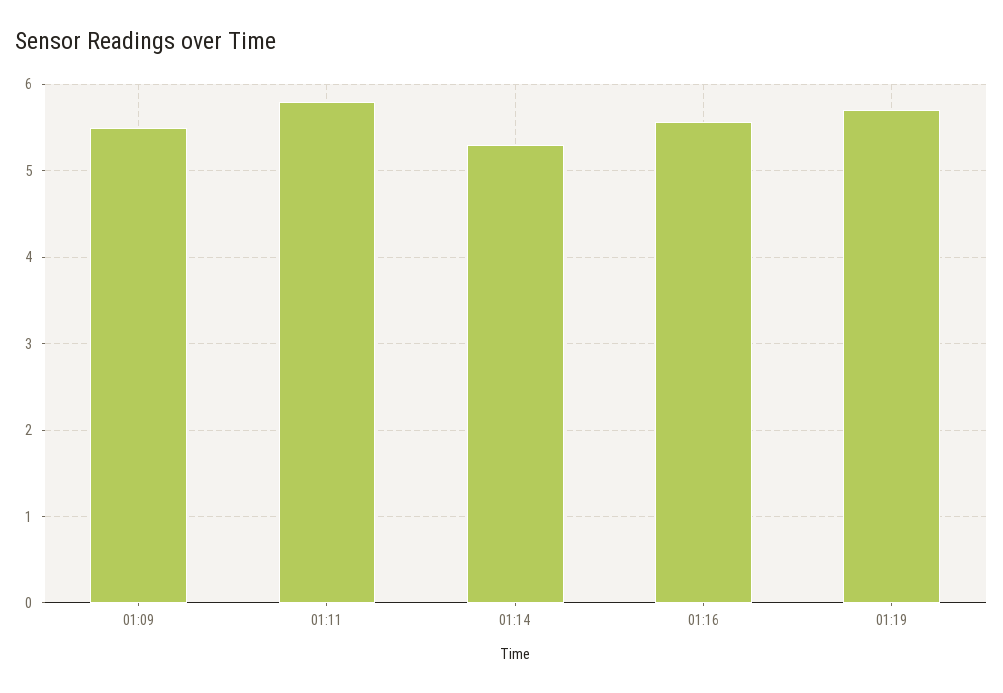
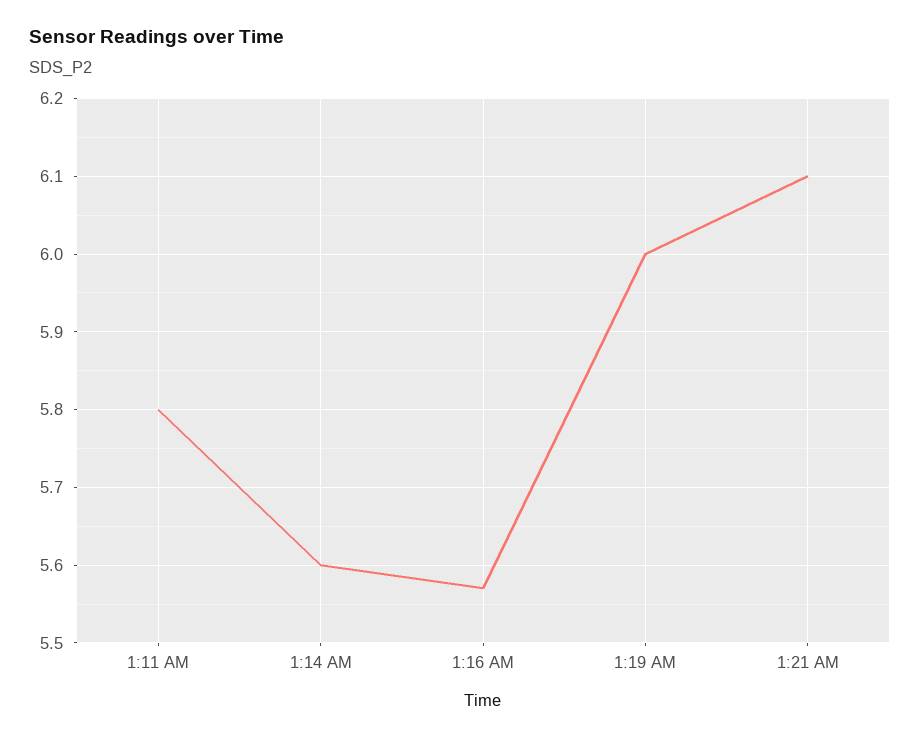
01:09: 5.5 -> none
01:14: 5.3 -> 5.6
01:19: 5.7 -> 6
1:21 AM: none -> 6.1

